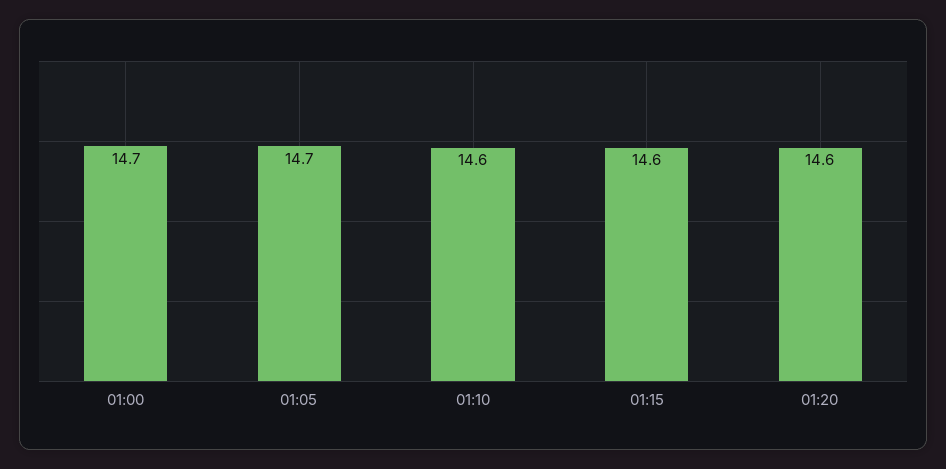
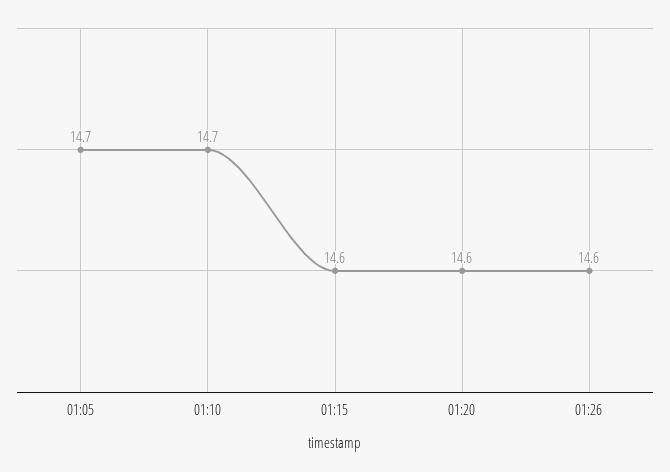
01:00: 14.7 -> none
01:10: 14.6 -> 14.7
01:26: none -> 14.6

